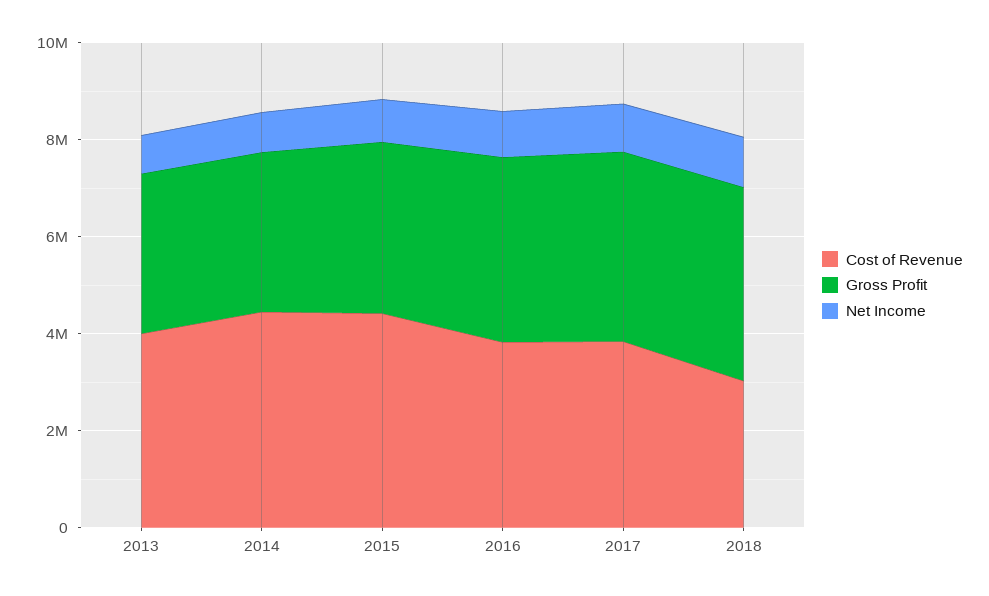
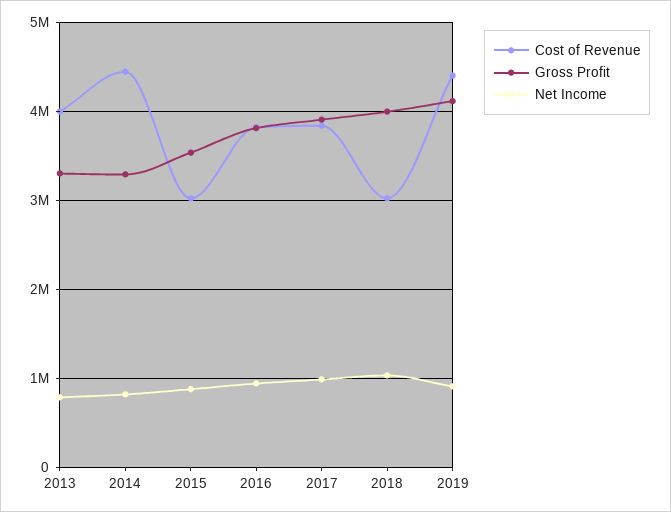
Cost of Revenue, 2015: 4500000 -> 3000000
Cost of Revenue, 2019: none -> 4400000
Gross Profit, 2019: none -> 4100000
Net Income, 2019: none -> 900000

